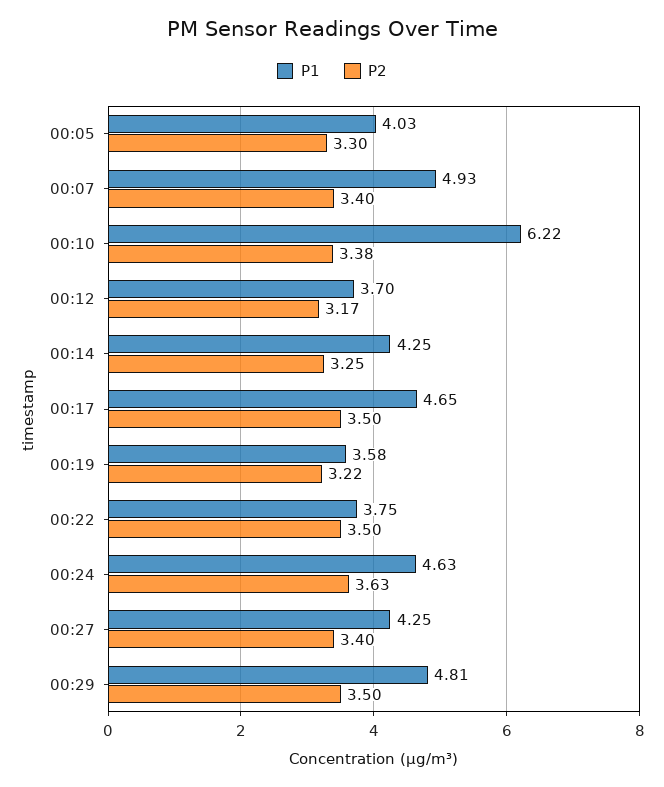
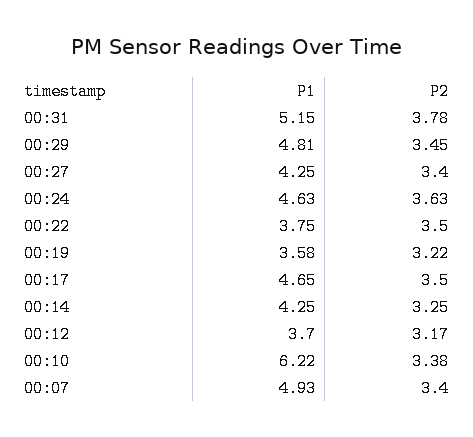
P1, 00:05: 4.03 -> none
P2, 00:05: 3.3 -> none
P2, 00:29: 3.5 -> 3.45
P1, 00:31: none -> 5.15
P2, 00:31: none -> 3.78

